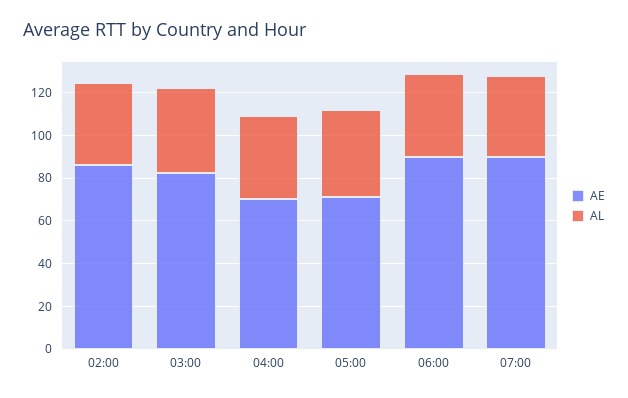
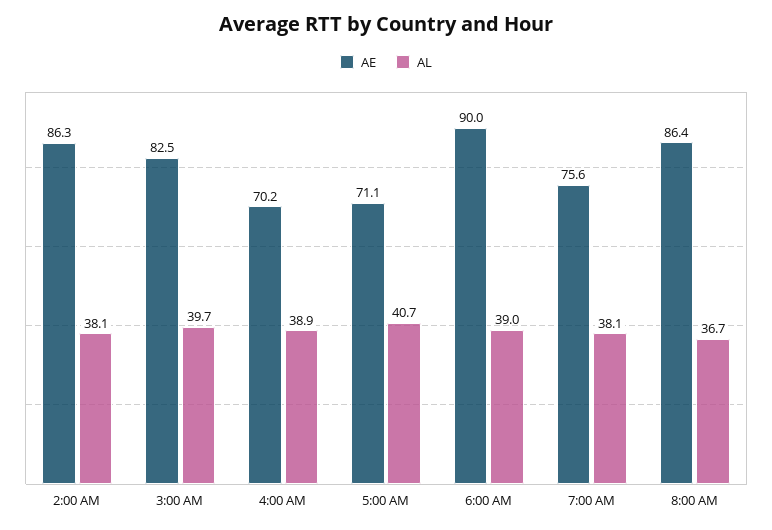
AE, 07:00: 90 -> 75.6
AE, 8:00 AM: none -> 86.4
AL, 8:00 AM: none -> 36.7

